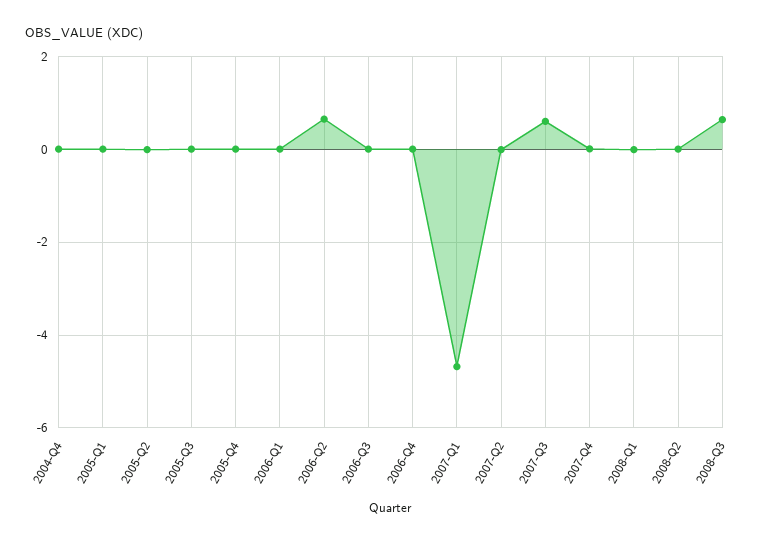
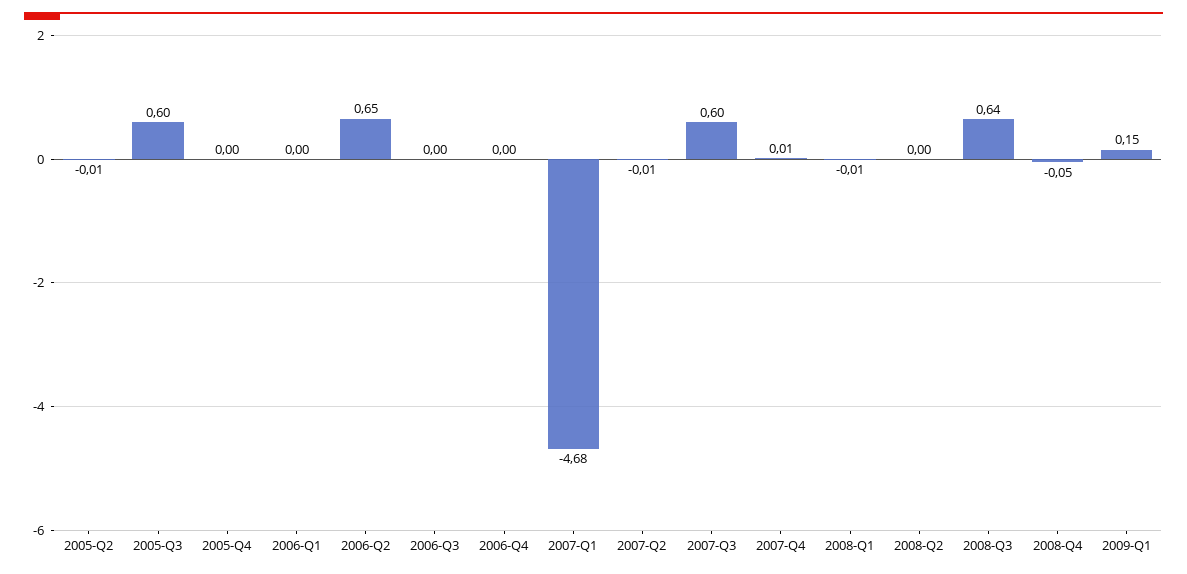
2004-Q4: 0 -> none
2005-Q1: 0 -> none
2005-Q3: 0 -> 0.6
2008-Q4: none -> -0.05
2009-Q1: none -> 0.15

